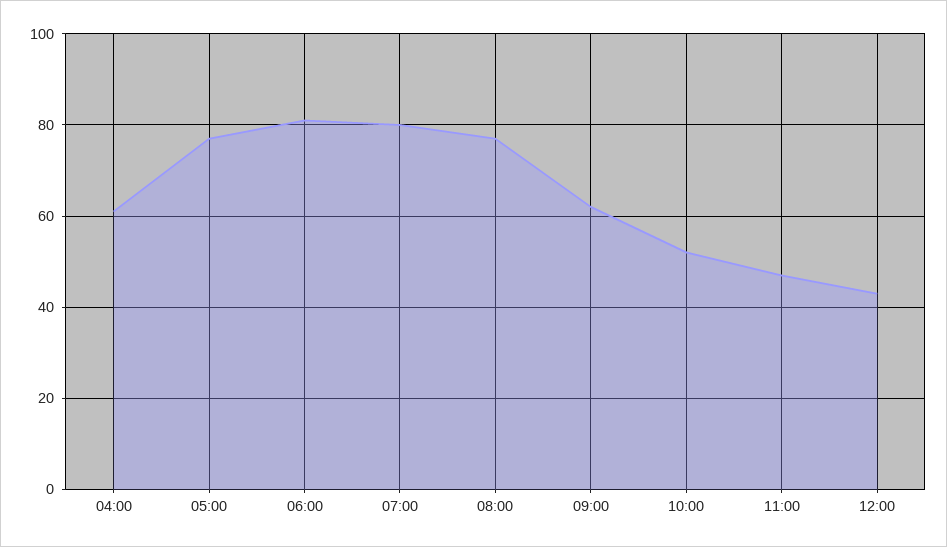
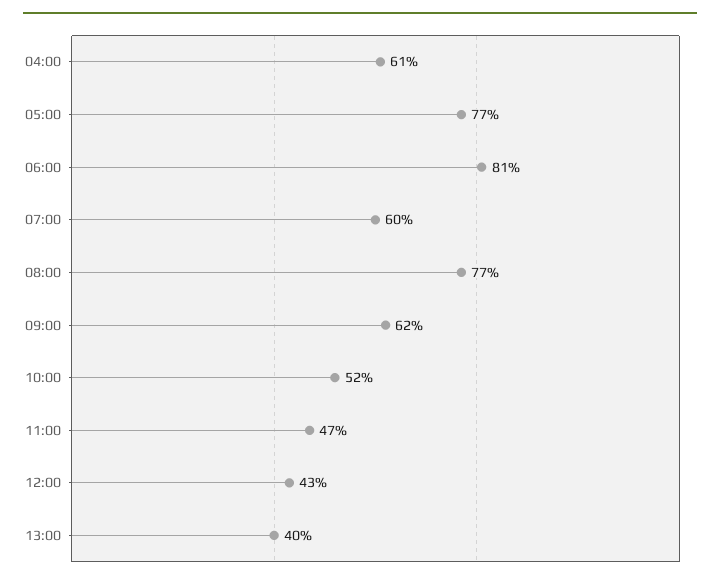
07:00: 80 -> 60
13:00: none -> 40

